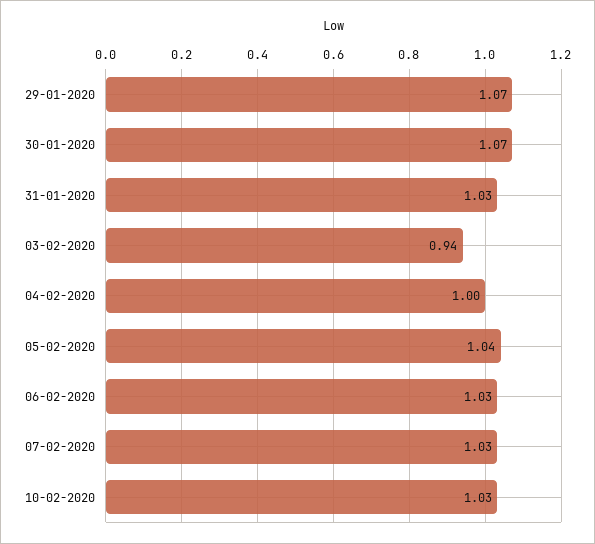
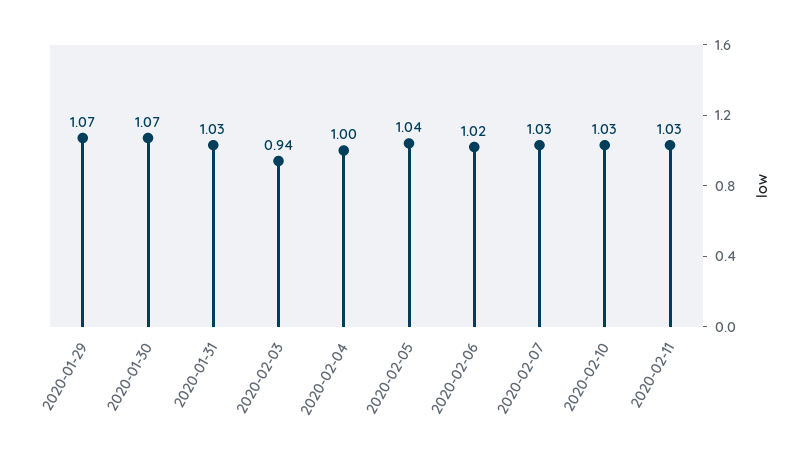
06-02-2020: 1.03 -> 1.02
2020-02-11: none -> 1.03

